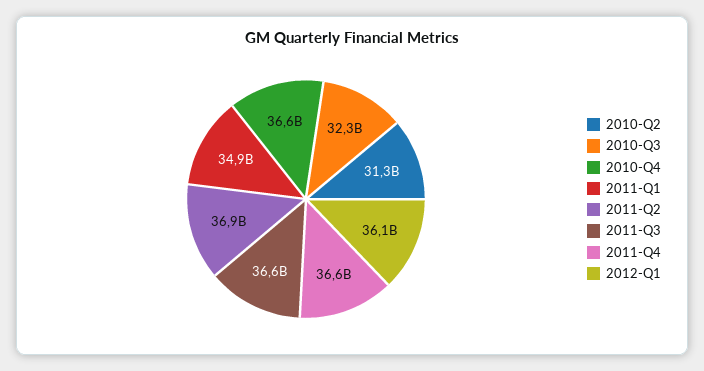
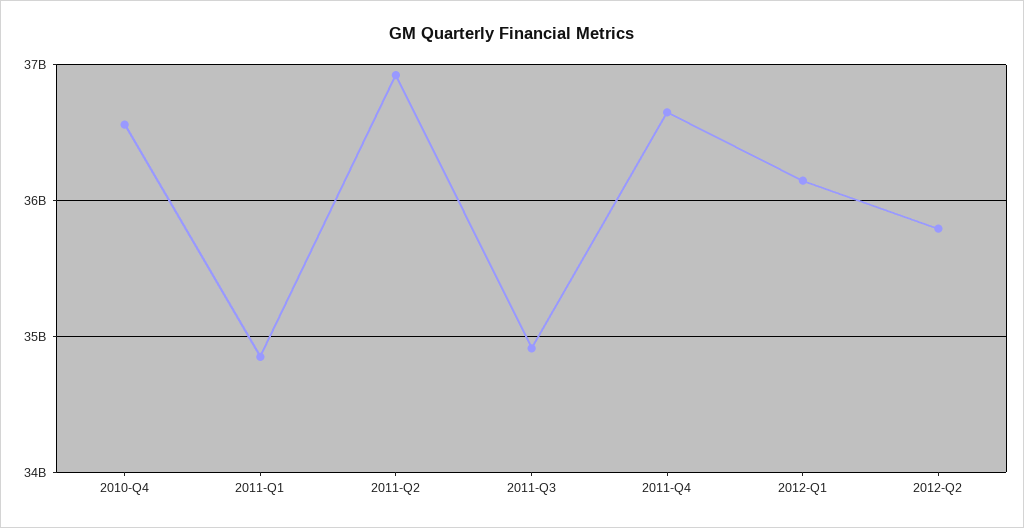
2010-Q2: 31300000000 -> none
2010-Q3: 32300000000 -> none
2011-Q3: 36600000000 -> 34900000000
2012-Q2: none -> 35800000000

